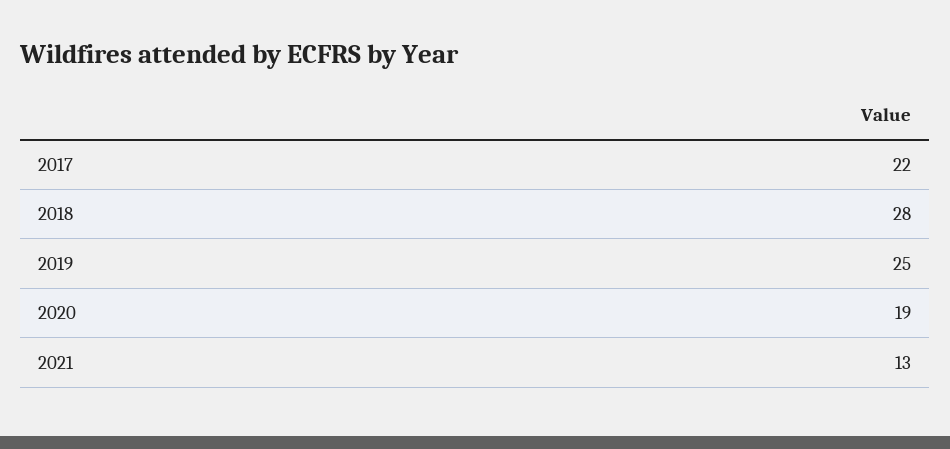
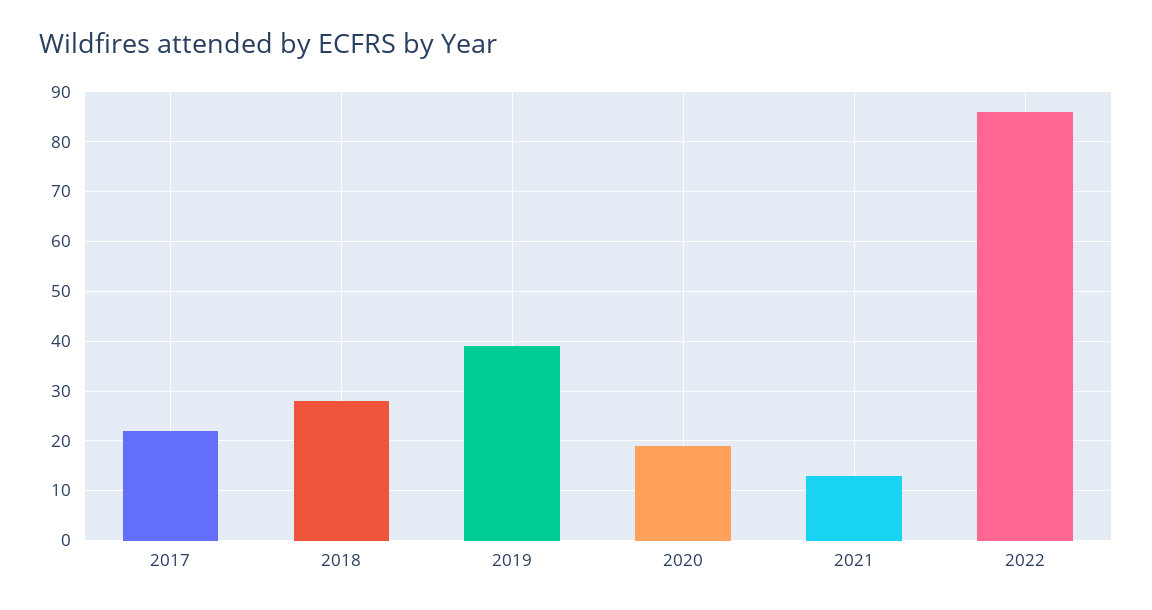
2019: 25 -> 40
2022: none -> 85

